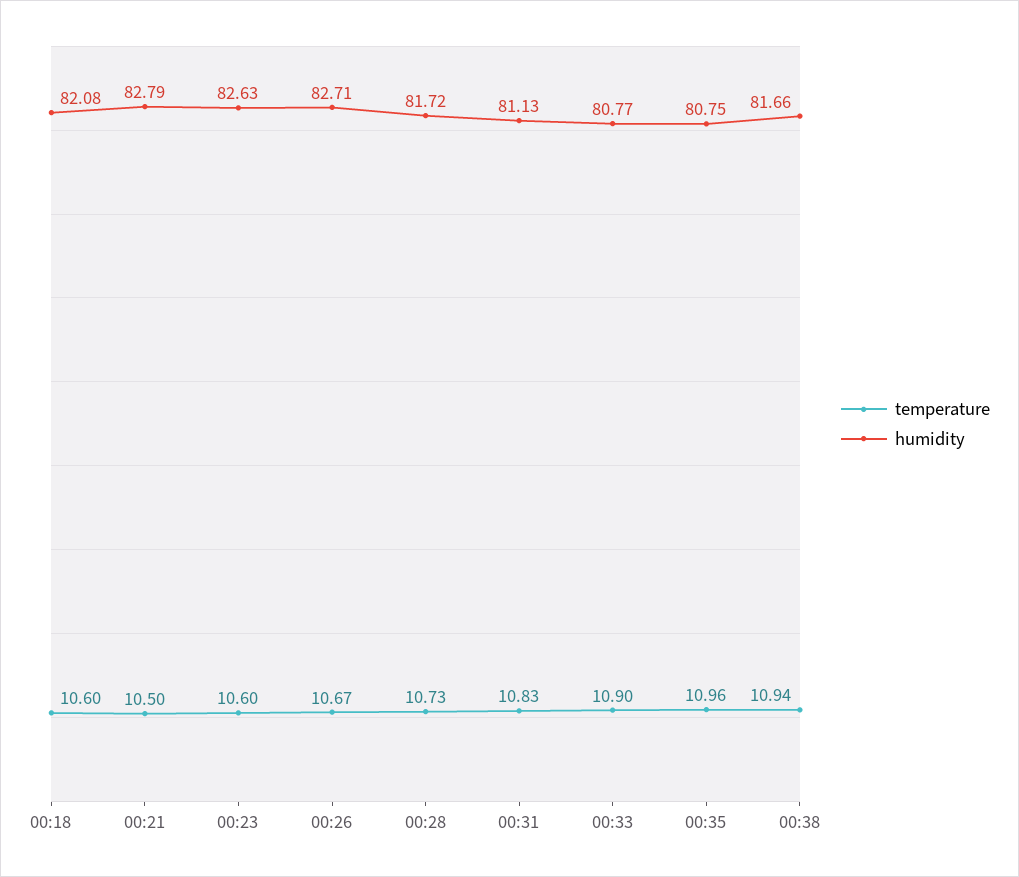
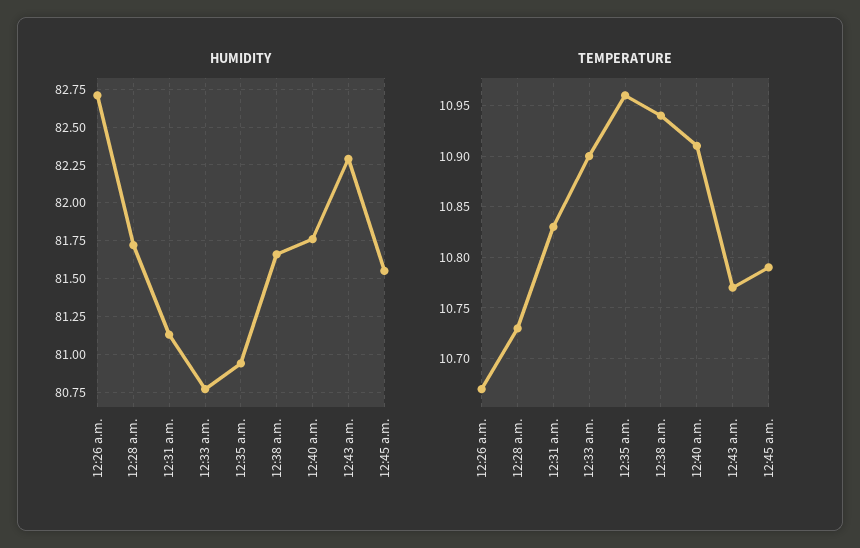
temperature, 00:18: 10.6 -> none
humidity, 00:18: 82.08 -> none
temperature, 00:21: 10.5 -> none
humidity, 00:21: 82.79 -> none
temperature, 00:23: 10.6 -> none
humidity, 00:23: 82.63 -> none
humidity, 00:35: 80.75 -> 80.95
humidity, 12:40 a.m.: none -> 81.75
humidity, 12:43 a.m.: none -> 82.3
humidity, 12:45 a.m.: none -> 81.55
temperature, 12:40 a.m.: none -> 10.91
temperature, 12:43 a.m.: none -> 10.77
temperature, 12:45 a.m.: none -> 10.79

